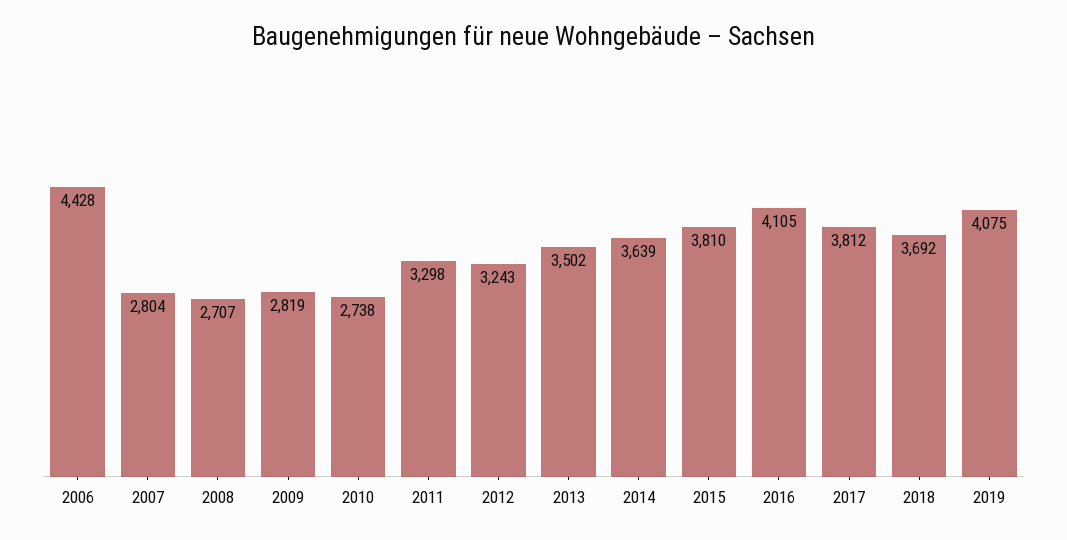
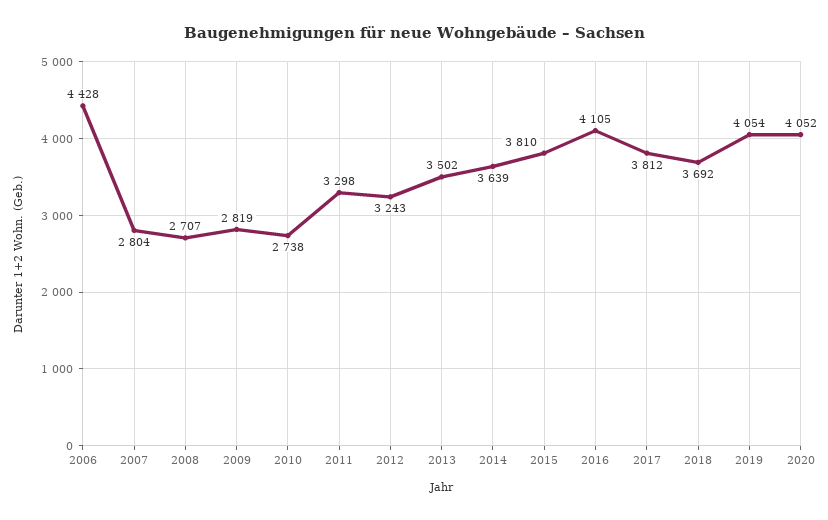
2019: 4075 -> 4054
2020: none -> 4052

